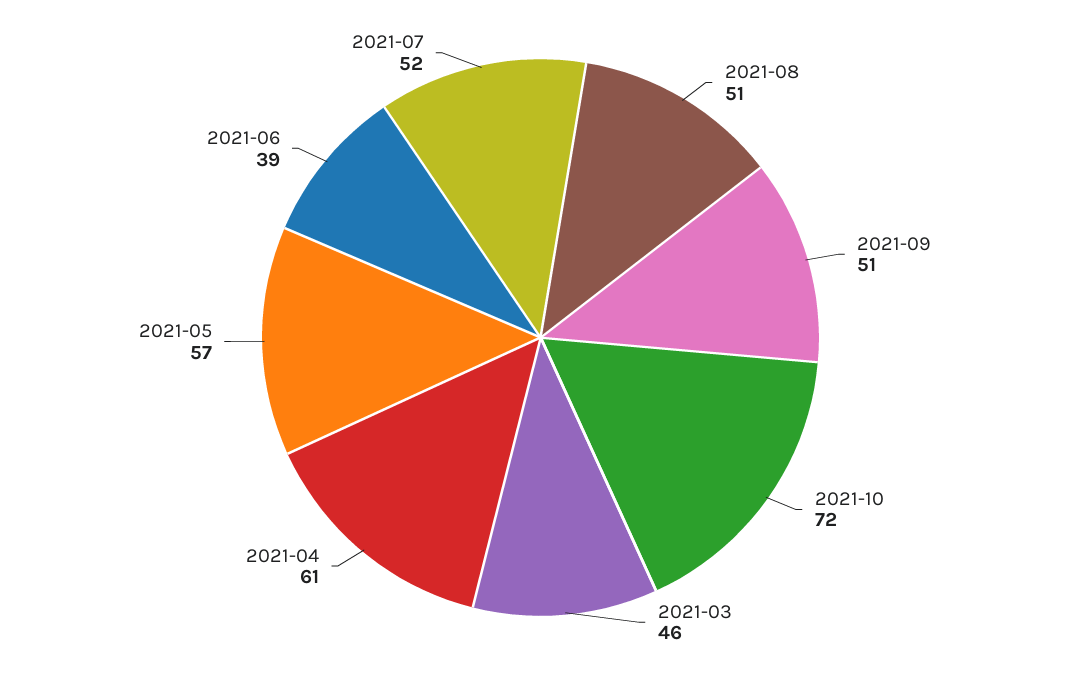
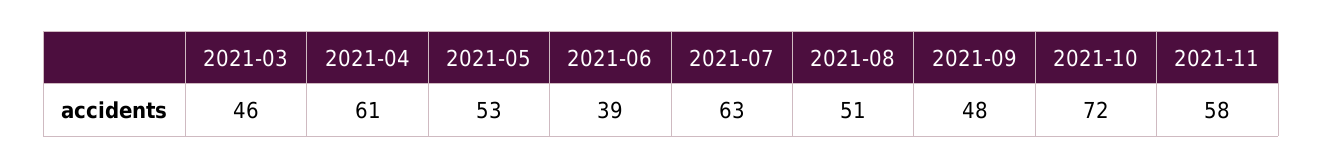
2021-09: 51 -> 48
2021-05: 57 -> 53
2021-07: 52 -> 63
2021-11: none -> 58

